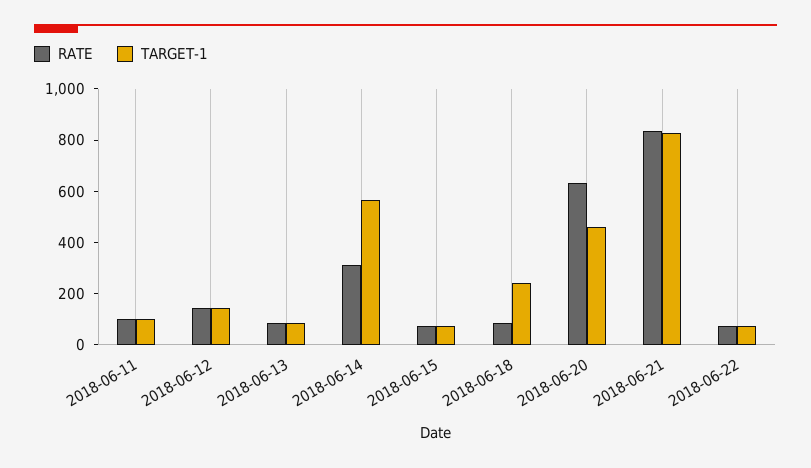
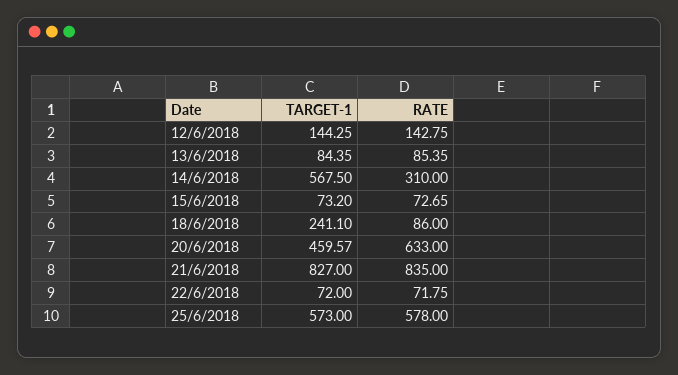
RATE, 2018-06-11: 100 -> none
TARGET-1, 2018-06-11: 100 -> none
TARGET-1, 25/6/2018: none -> 573
RATE, 25/6/2018: none -> 578

